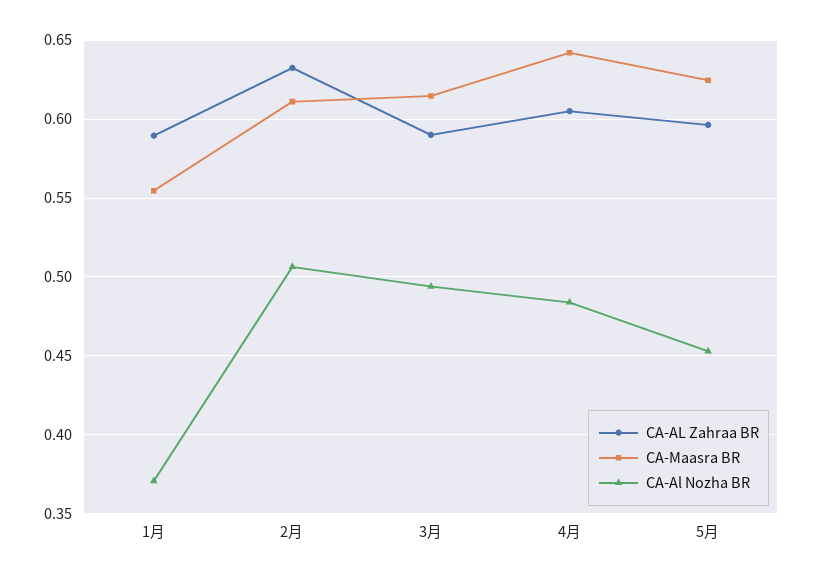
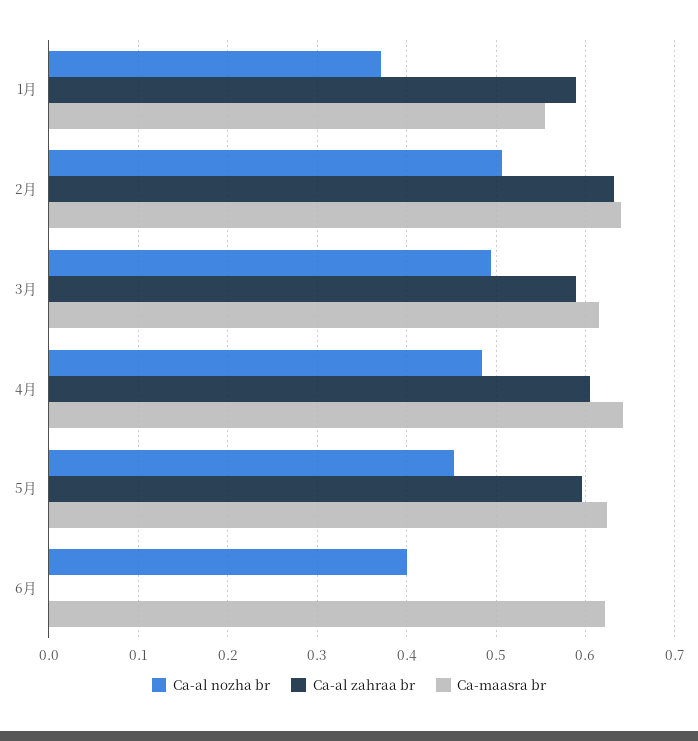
CA-Maasra BR, 2月: 0.61 -> 0.64
CA-Al Nozha BR, 6月: none -> 0.4
CA-AL Zahraa BR, 6月: none -> 0
CA-Maasra BR, 6月: none -> 0.62

